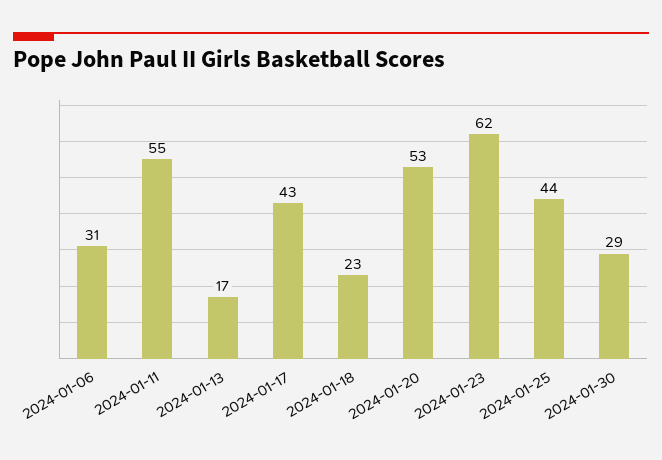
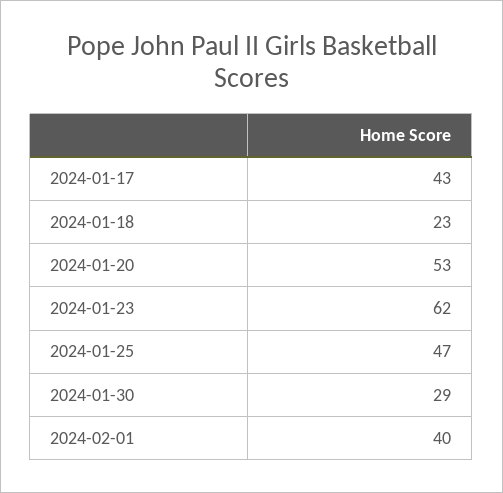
2024-01-06: 31 -> none
2024-01-11: 55 -> none
2024-01-13: 17 -> none
2024-01-25: 44 -> 47
2024-02-01: none -> 40

